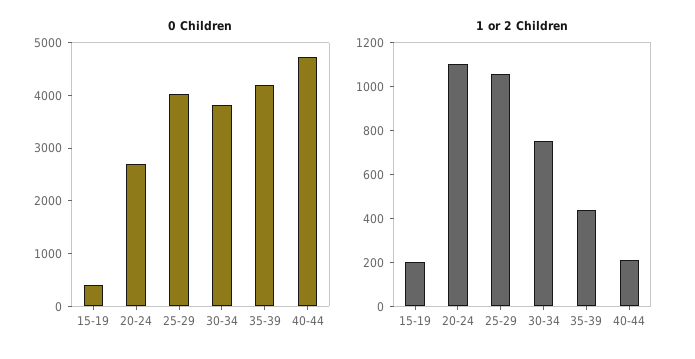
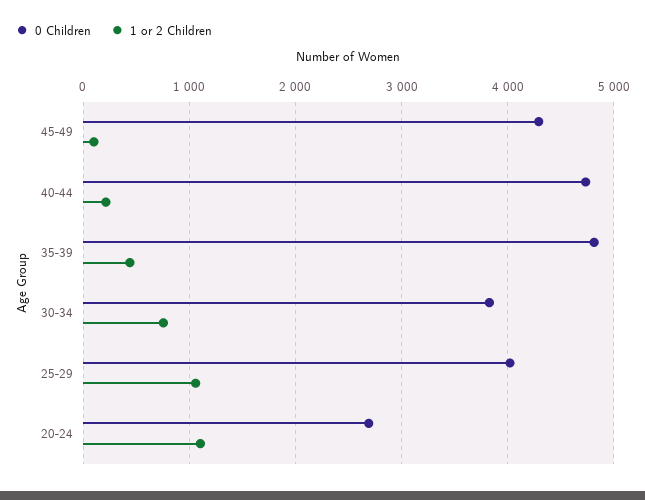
0 Children, 15-19: 400 -> none
0 Children, 35-39: 4200 -> 4800
1 or 2 Children, 15-19: 200 -> none
0 Children, 45-49: none -> 4300
1 or 2 Children, 45-49: none -> 100

